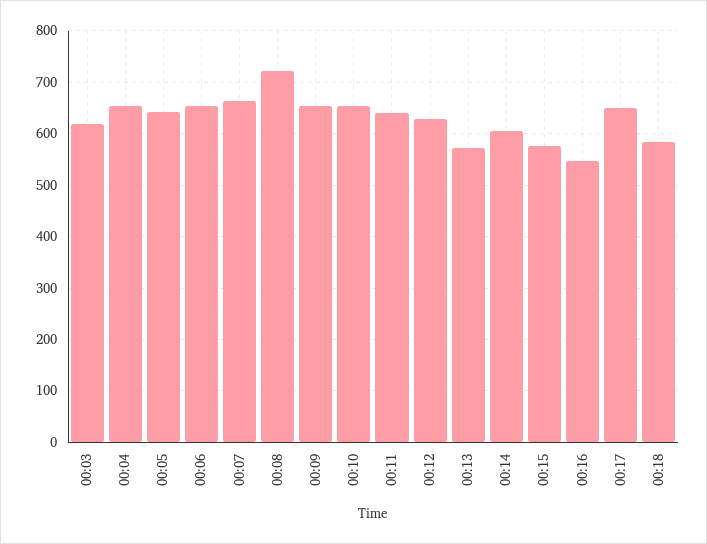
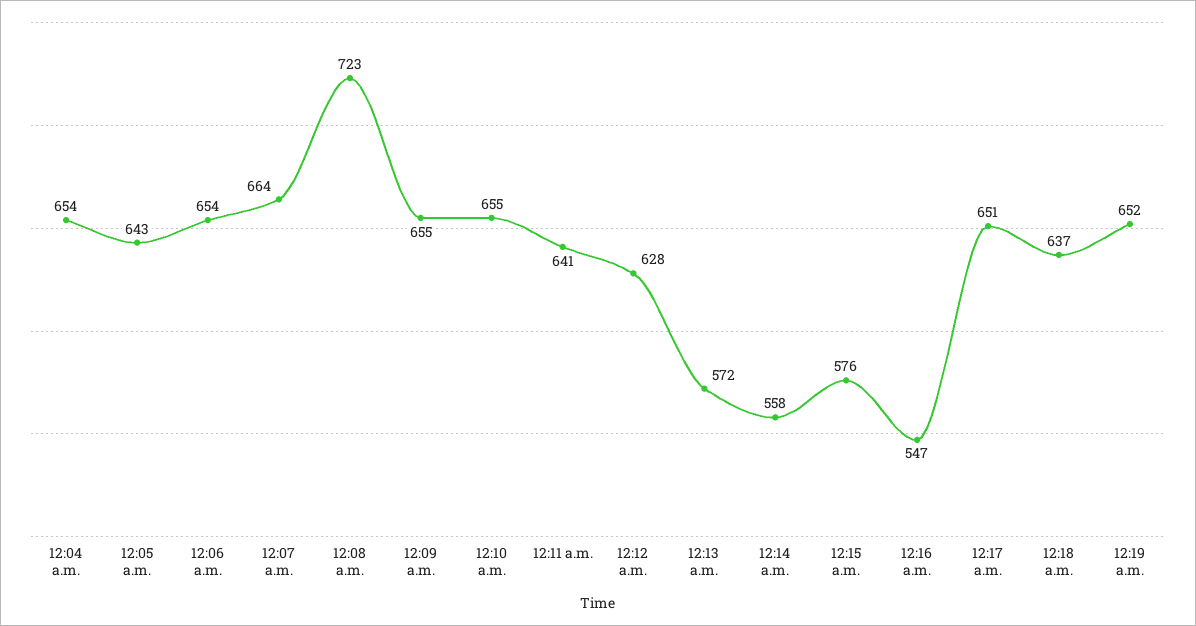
00:03: 620 -> none
00:14: 600 -> 558
00:18: 580 -> 637
12:19 a.m.: none -> 652

